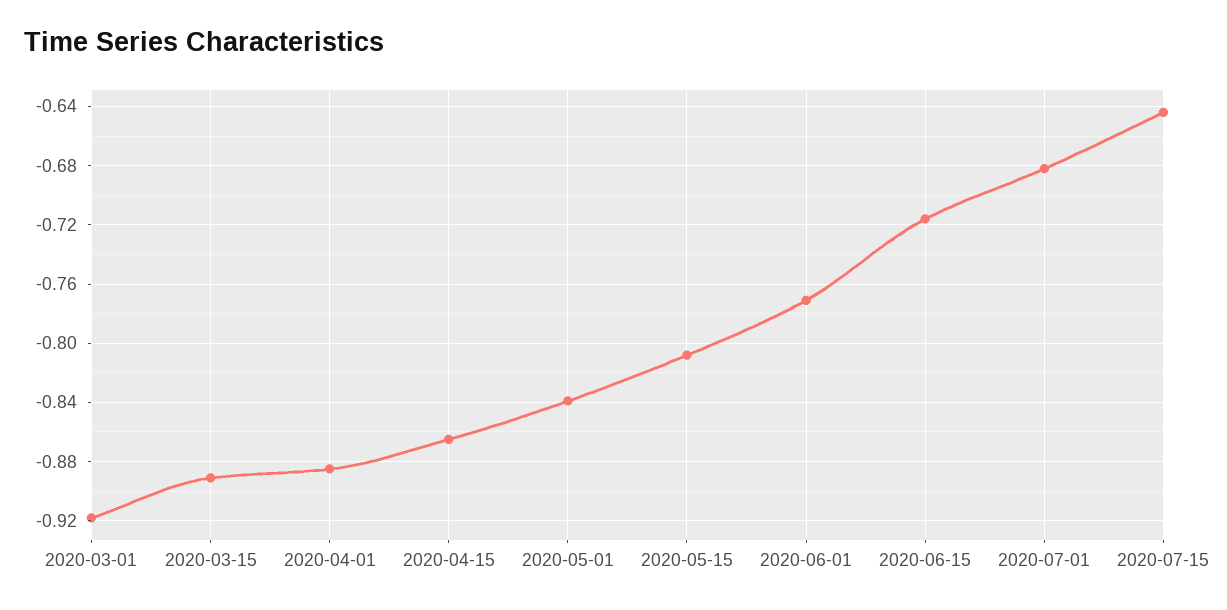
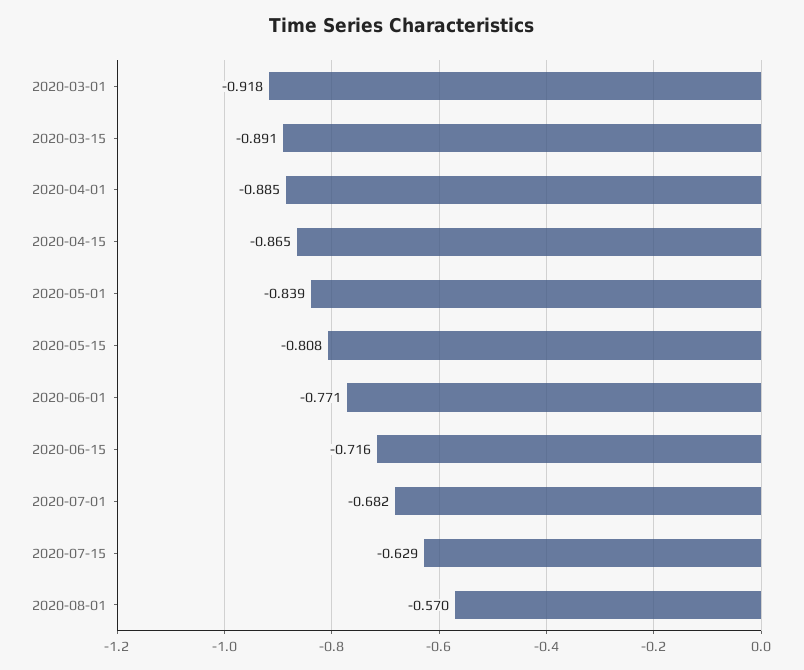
2020-07-15: -0.645 -> -0.629
2020-08-01: none -> -0.57

